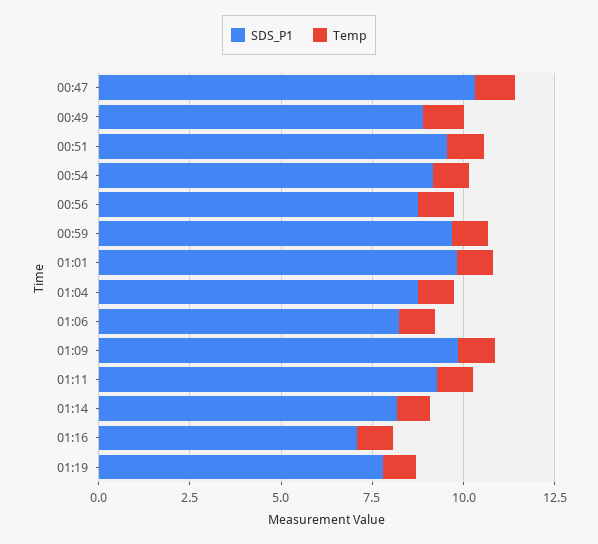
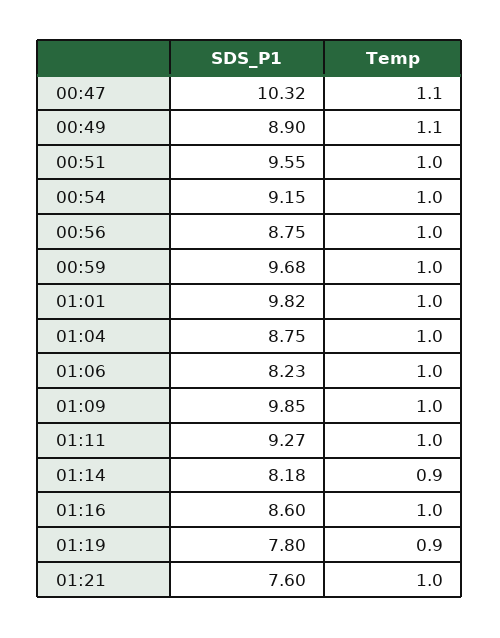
SDS_P1, 01:16: 7 -> 8.6
SDS_P1, 01:21: none -> 7.6
Temp, 01:21: none -> 1

